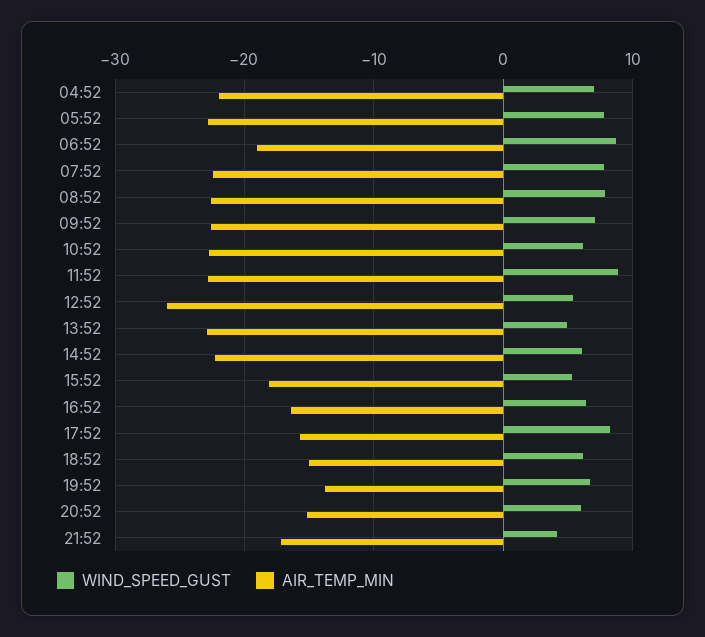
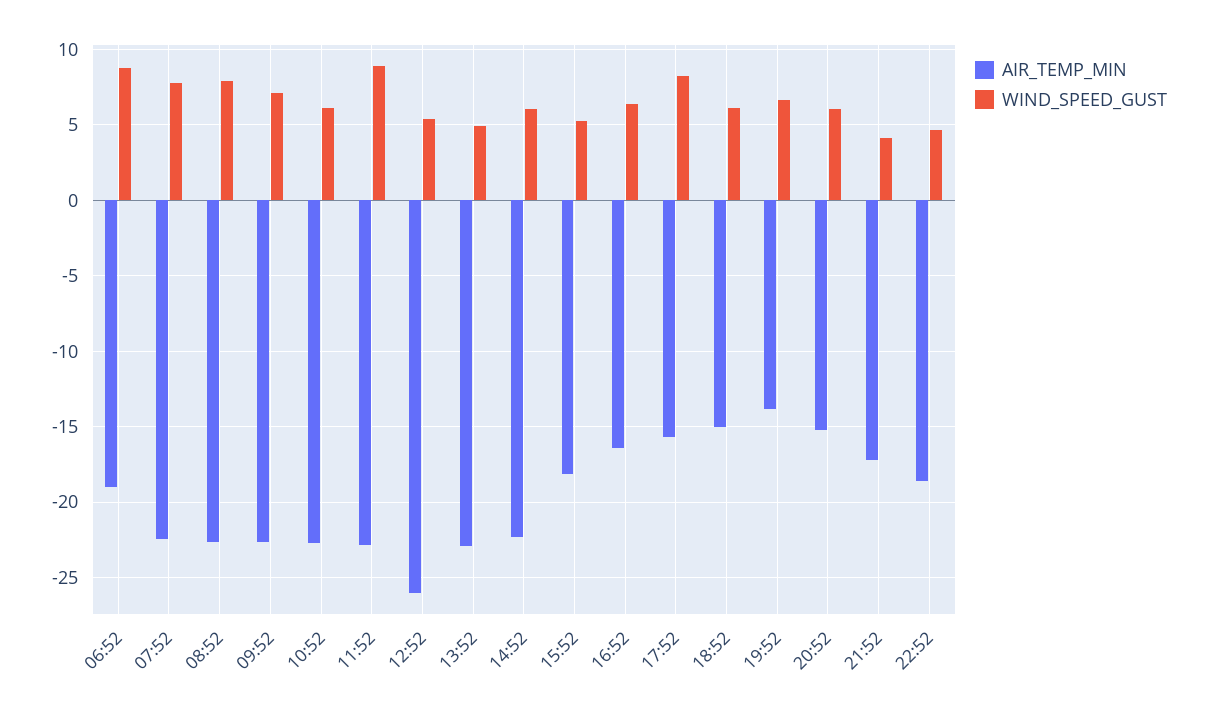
WIND_SPEED_GUST, 04:52: 7 -> none
AIR_TEMP_MIN, 04:52: -22 -> none
WIND_SPEED_GUST, 05:52: 8 -> none
AIR_TEMP_MIN, 05:52: -23 -> none
AIR_TEMP_MIN, 22:52: none -> -18.5
WIND_SPEED_GUST, 22:52: none -> 4.5

